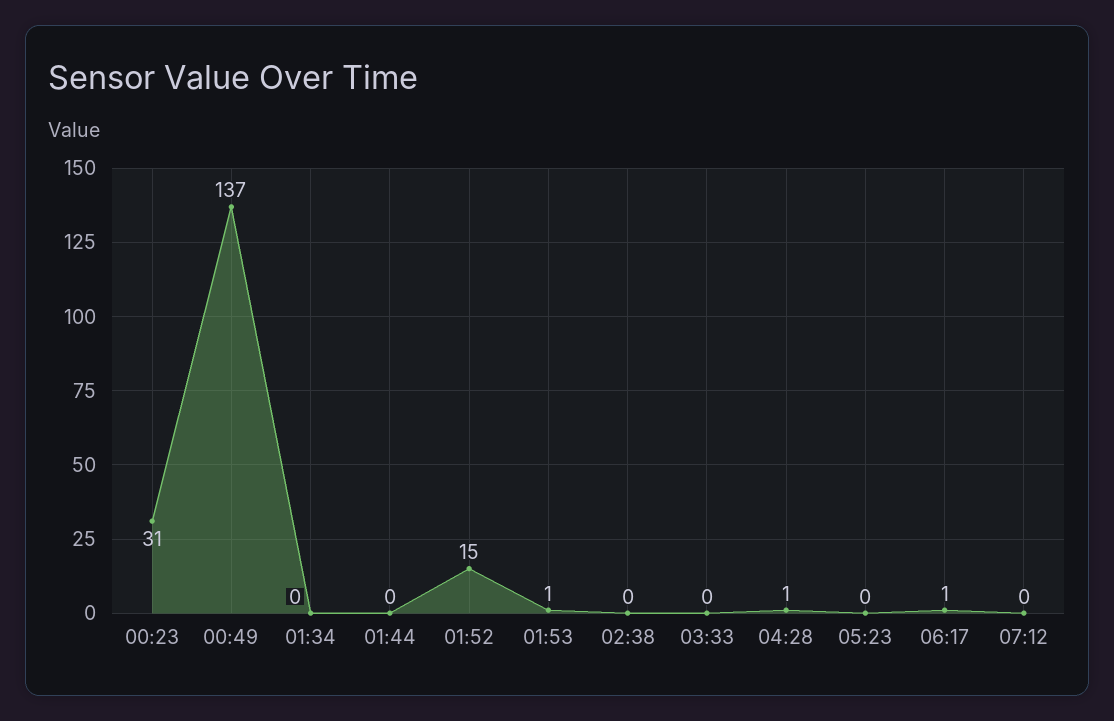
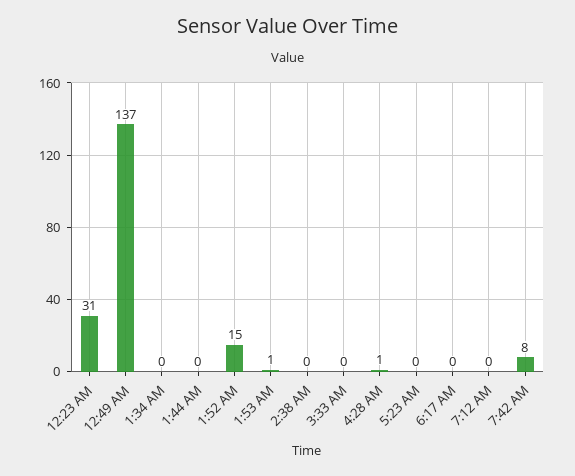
06:17: 1 -> 0
7:42 AM: none -> 8

